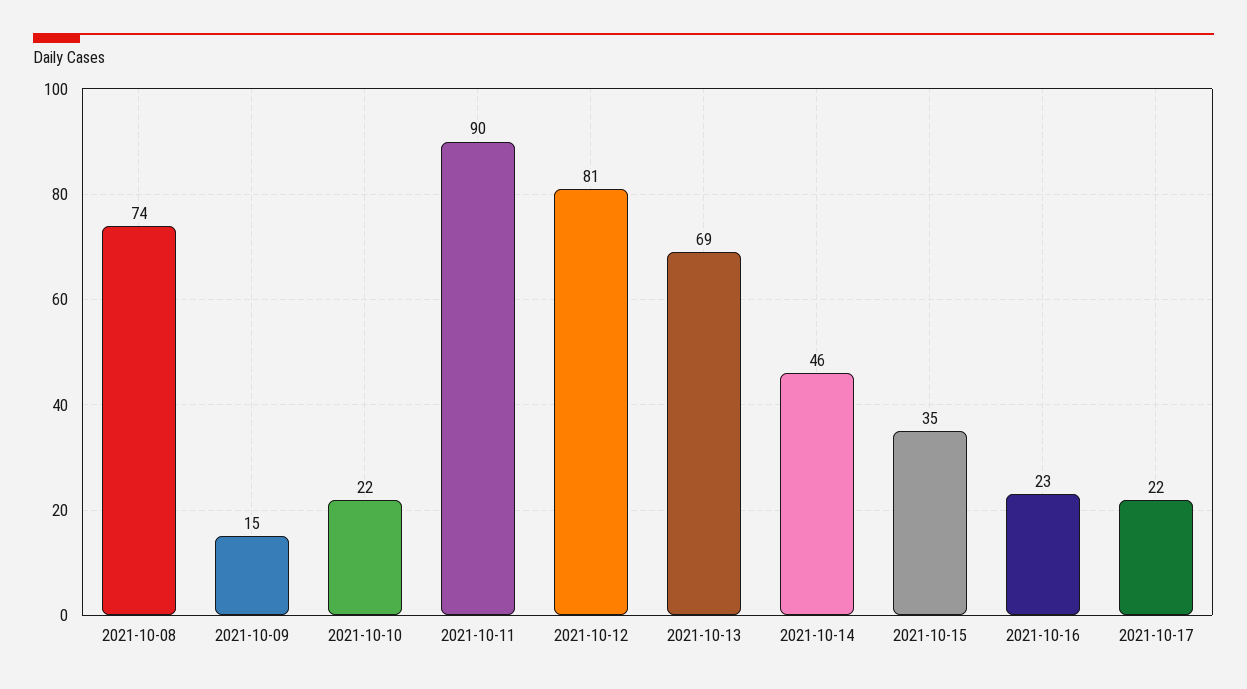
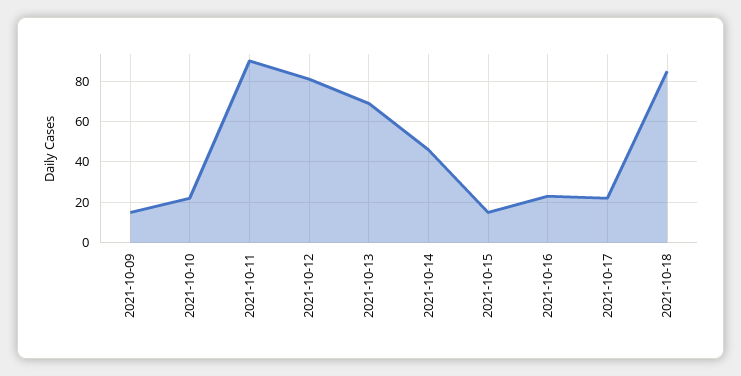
2021-10-08: 74 -> none
2021-10-15: 35 -> 15
2021-10-18: none -> 85

